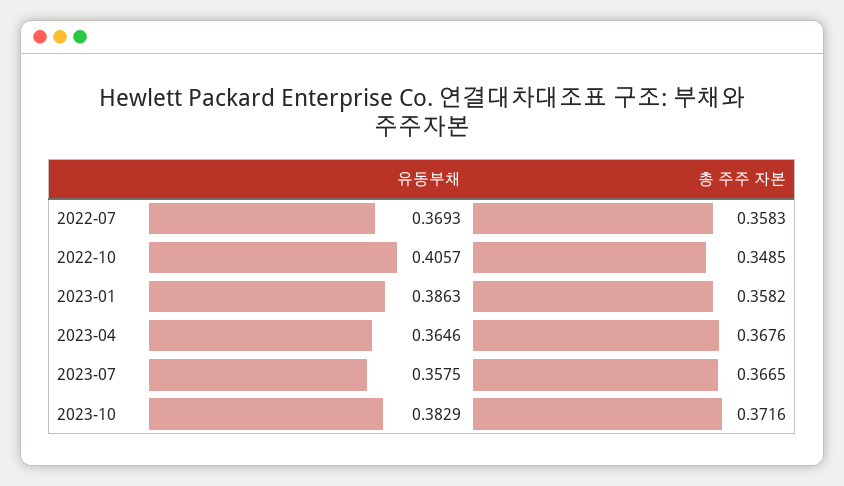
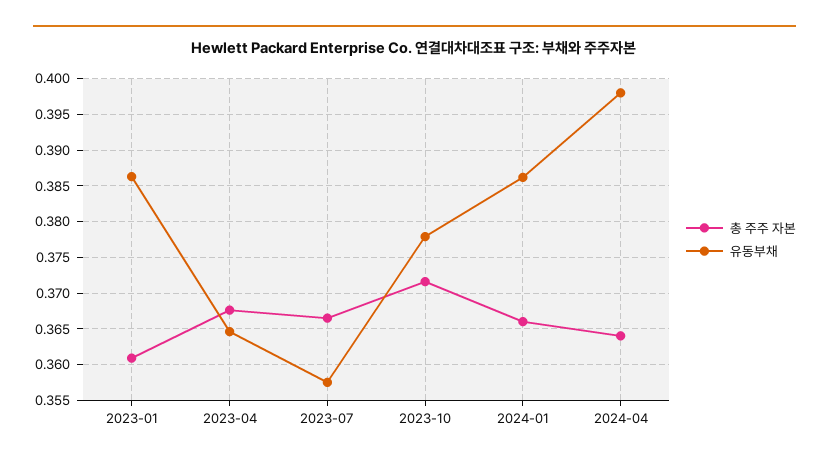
유동부채, 2022-07: 0.3693 -> none
총 주주 자본, 2022-07: 0.3583 -> none
유동부채, 2022-10: 0.4057 -> none
총 주주 자본, 2022-10: 0.3485 -> none
총 주주 자본, 2023-01: 0.3582 -> 0.361
유동부채, 2023-10: 0.3829 -> 0.378
총 주주 자본, 2024-01: none -> 0.366
유동부채, 2024-01: none -> 0.386
총 주주 자본, 2024-04: none -> 0.364
유동부채, 2024-04: none -> 0.398

